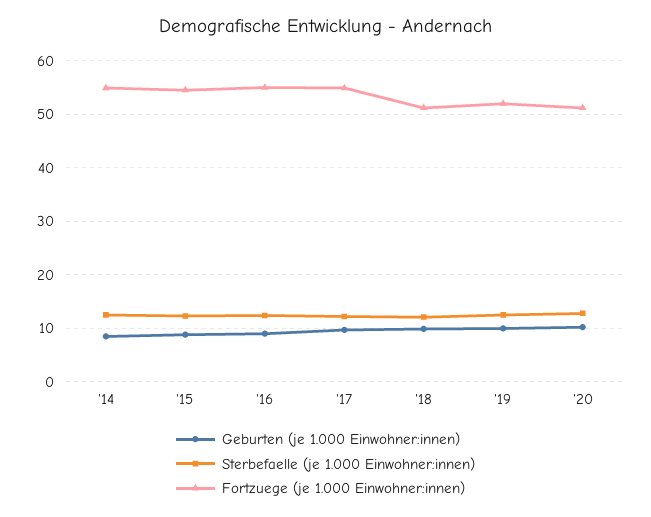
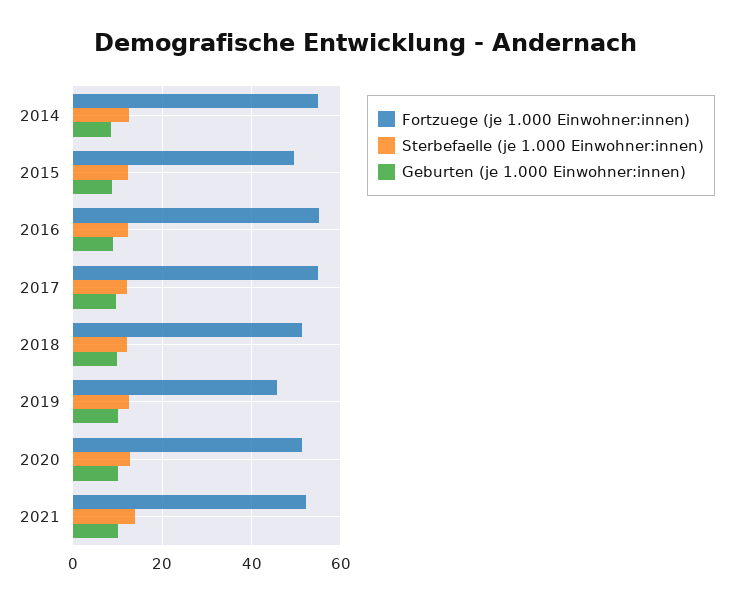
Fortzuege (je 1.000 Einwohner:innen), '15: 54 -> 50
Fortzuege (je 1.000 Einwohner:innen), '19: 52 -> 46
Fortzuege (je 1.000 Einwohner:innen), 2021: none -> 52
Sterbefaelle (je 1.000 Einwohner:innen), 2021: none -> 14
Geburten (je 1.000 Einwohner:innen), 2021: none -> 10

